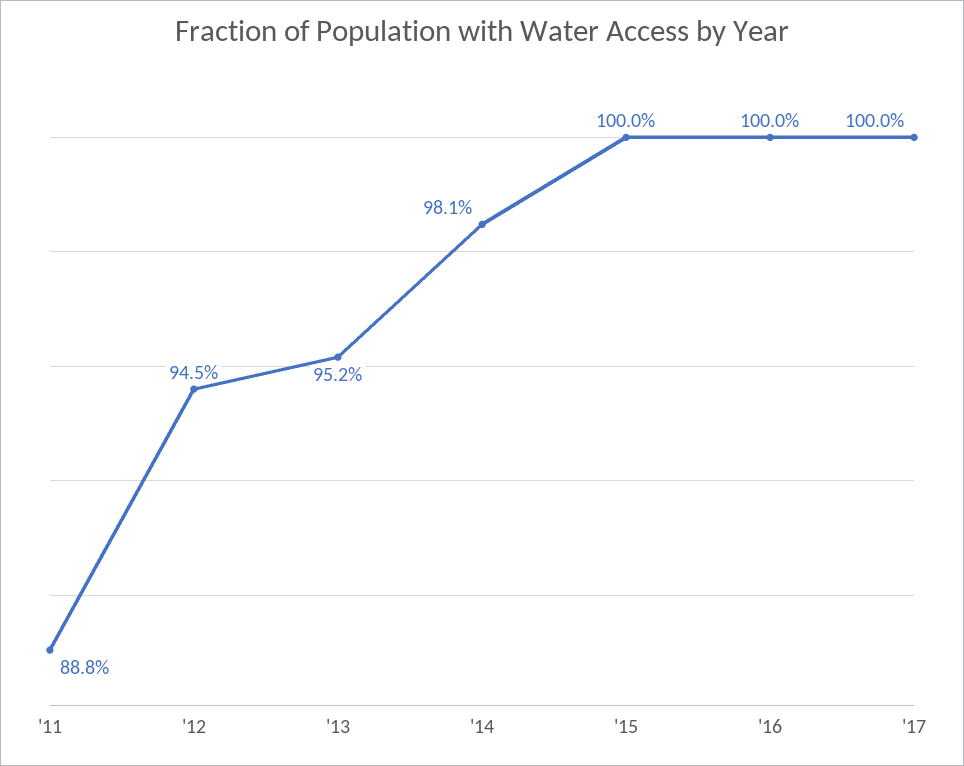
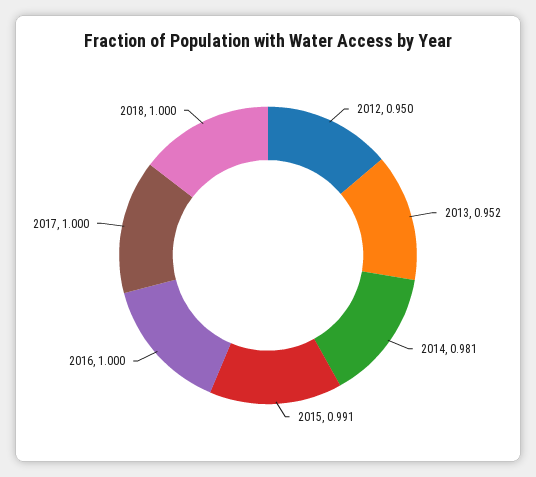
'11: 0.888 -> none
'12: 0.945 -> 0.95
'15: 1 -> 0.991
2018: none -> 1

